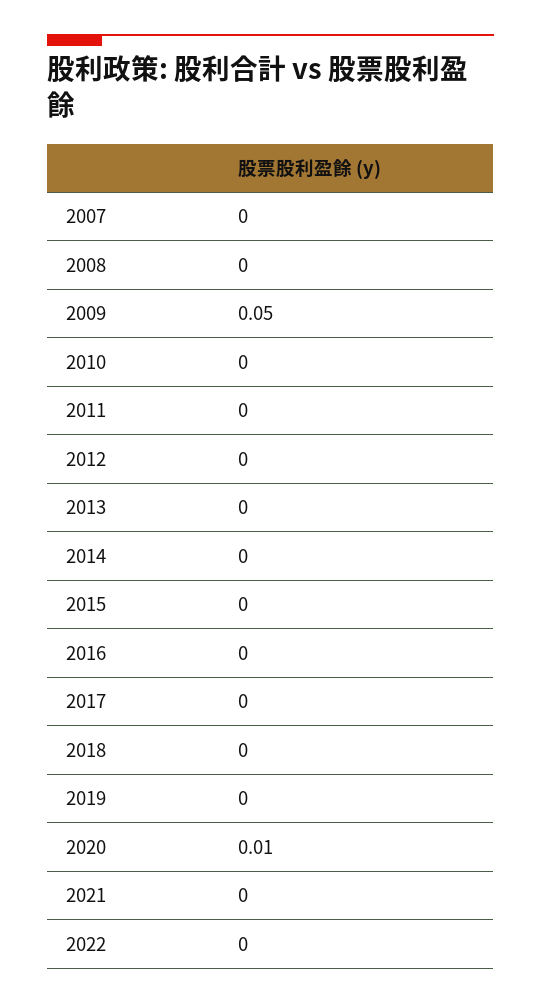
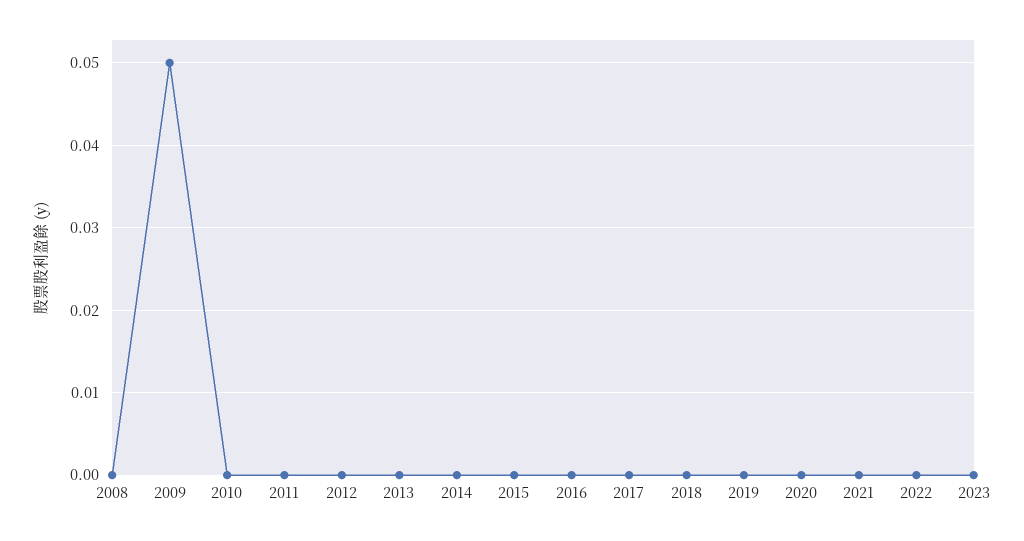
2007: 0 -> none
2020: 0.01 -> 0
2023: none -> 0

